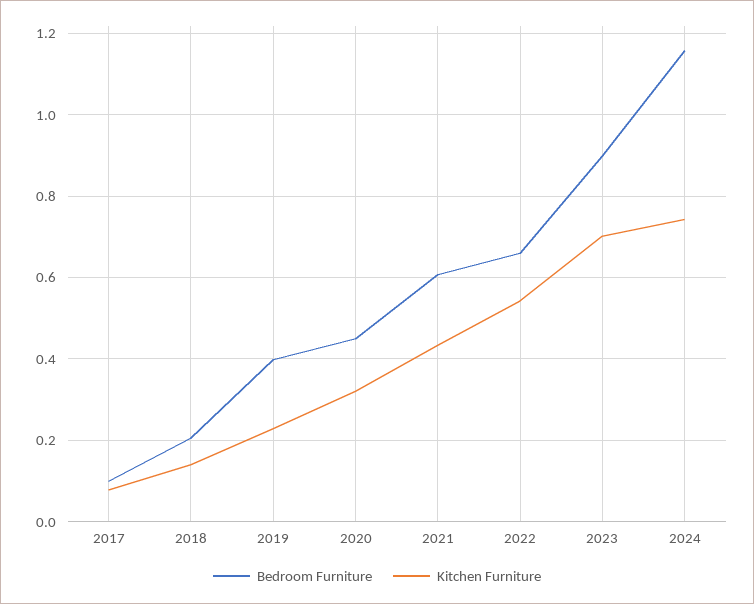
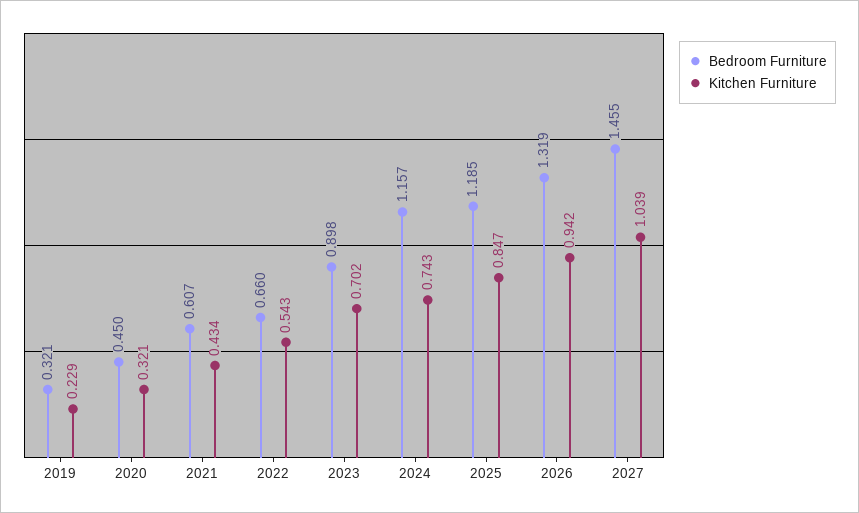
Bedroom Furniture, 2017: 0.1 -> none
Kitchen Furniture, 2017: 0.08 -> none
Bedroom Furniture, 2018: 0.2 -> none
Kitchen Furniture, 2018: 0.14 -> none
Bedroom Furniture, 2019: 0.4 -> 0.321
Bedroom Furniture, 2025: none -> 1.185
Kitchen Furniture, 2025: none -> 0.847
Bedroom Furniture, 2026: none -> 1.319
Kitchen Furniture, 2026: none -> 0.942
Bedroom Furniture, 2027: none -> 1.455
Kitchen Furniture, 2027: none -> 1.039

